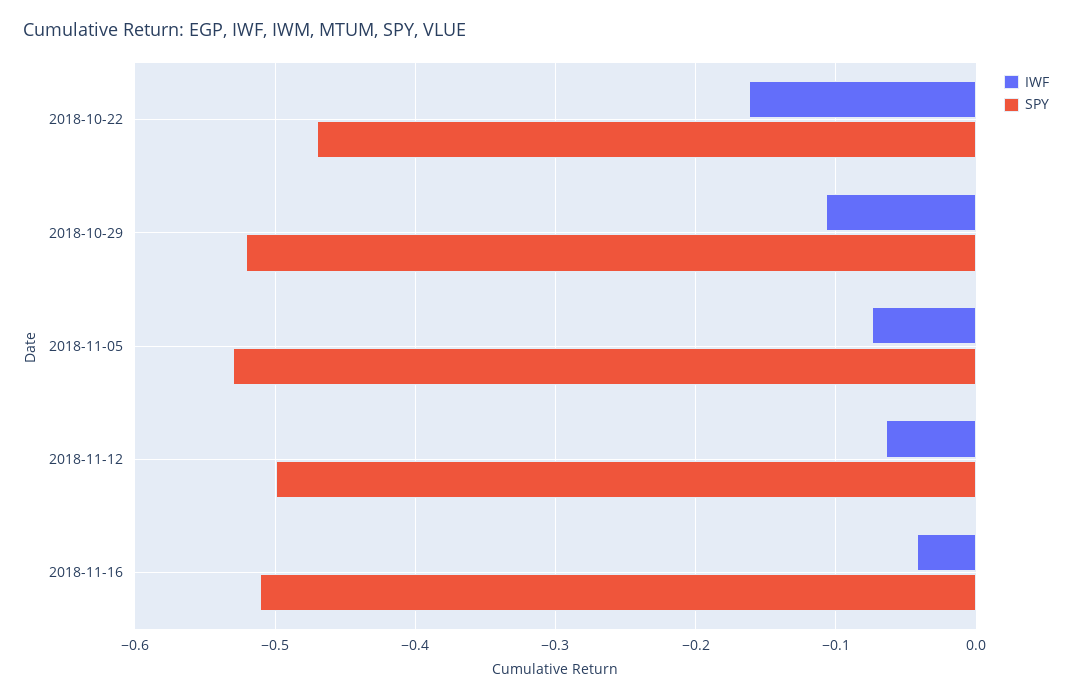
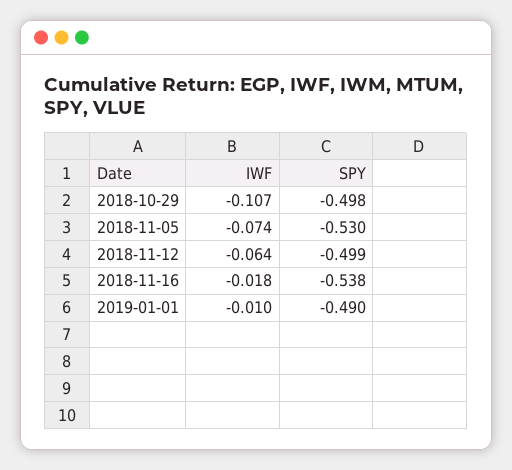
IWF, 2018-10-22: -0.16 -> none
SPY, 2018-10-22: -0.47 -> none
SPY, 2018-10-29: -0.52 -> -0.498
IWF, 2018-11-16: -0.04 -> -0.018
SPY, 2018-11-16: -0.51 -> -0.538
IWF, 2019-01-01: none -> -0.01
SPY, 2019-01-01: none -> -0.49

